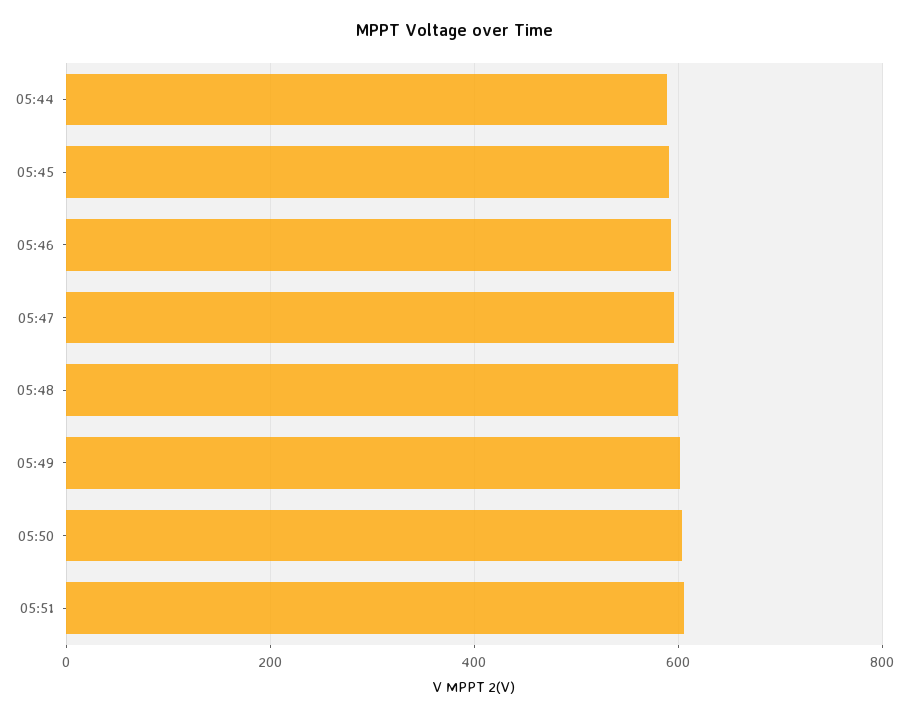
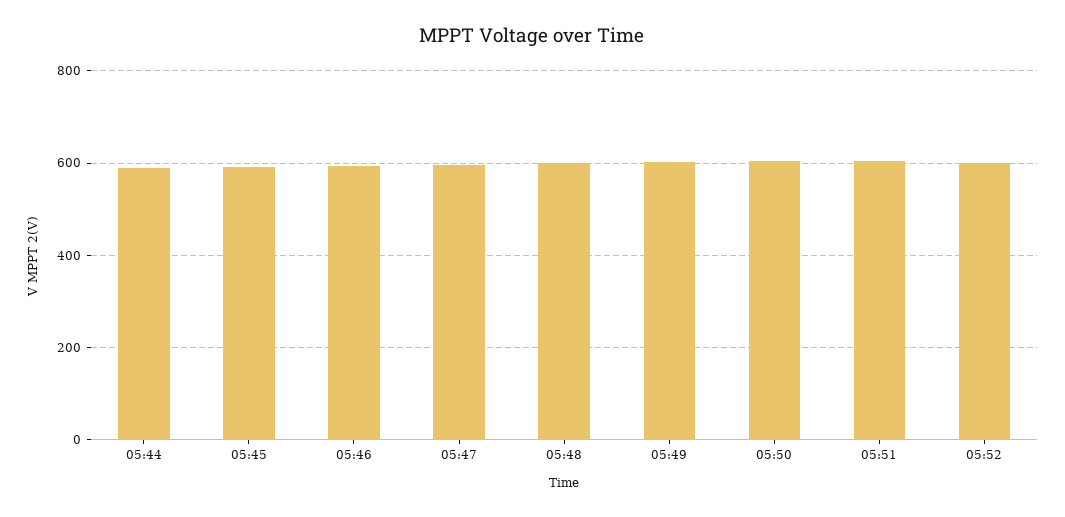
05:52: none -> 600

